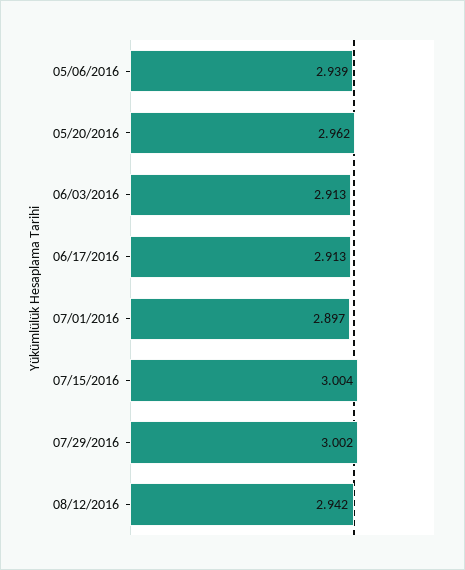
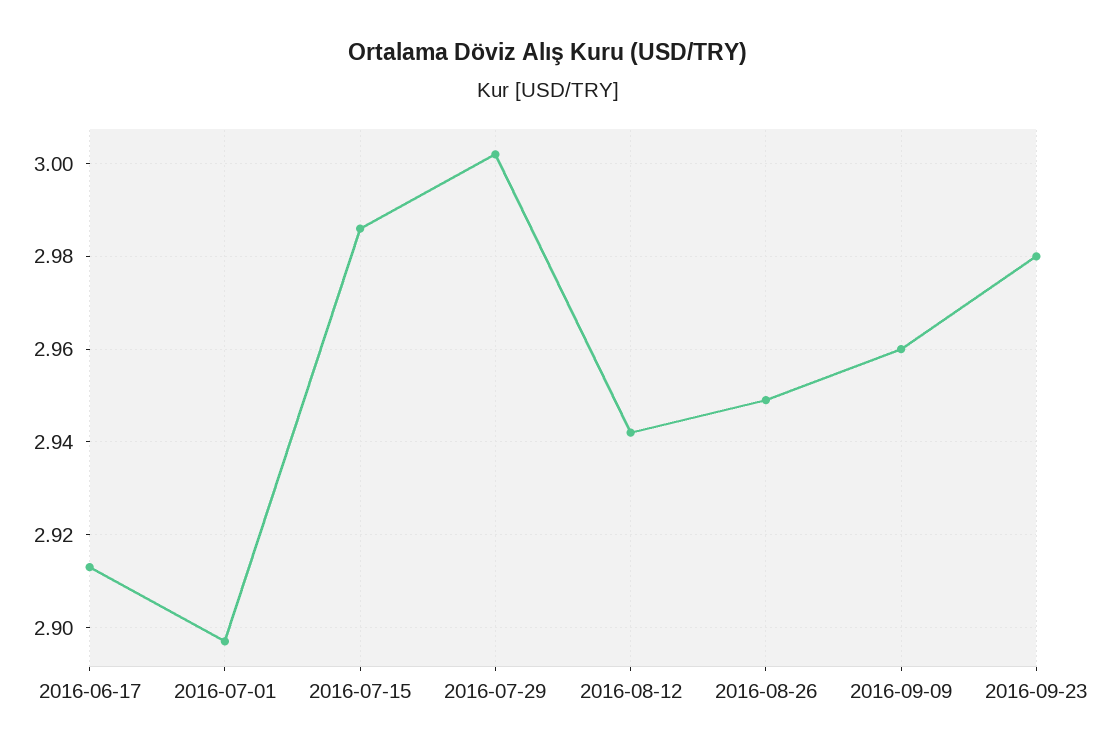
05/06/2016: 2.939 -> none
05/20/2016: 2.962 -> none
06/03/2016: 2.913 -> none
07/15/2016: 3.004 -> 2.985
2016-08-26: none -> 2.95
2016-09-09: none -> 2.96
2016-09-23: none -> 2.98

